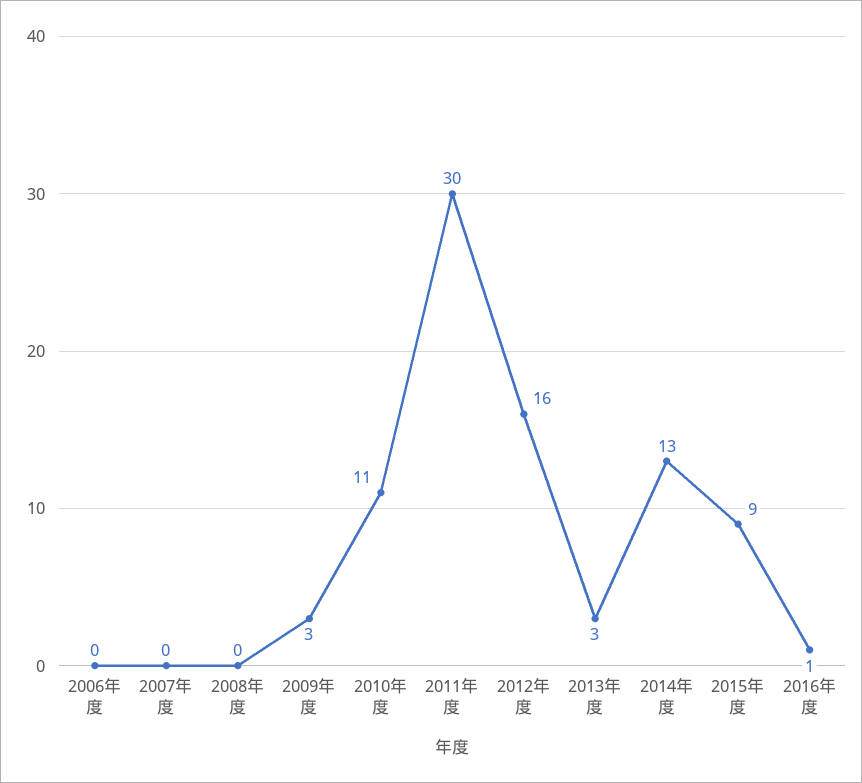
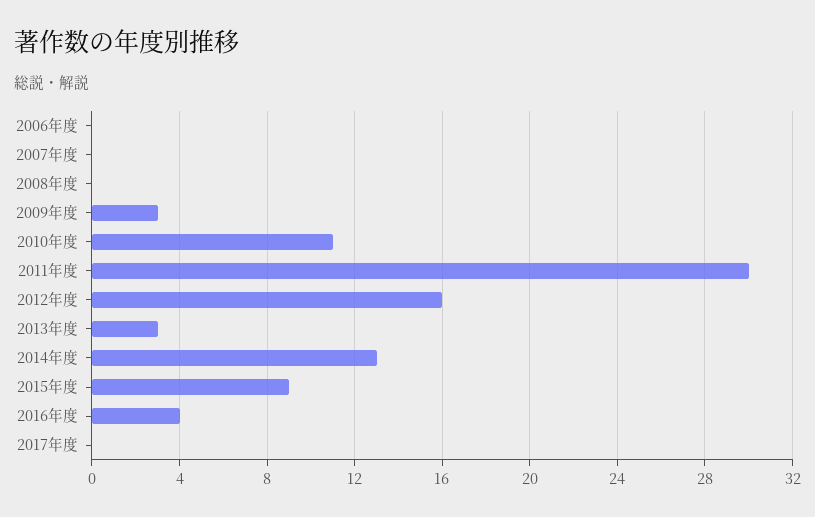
2016年度: 1 -> 4
2017年度: none -> 0

